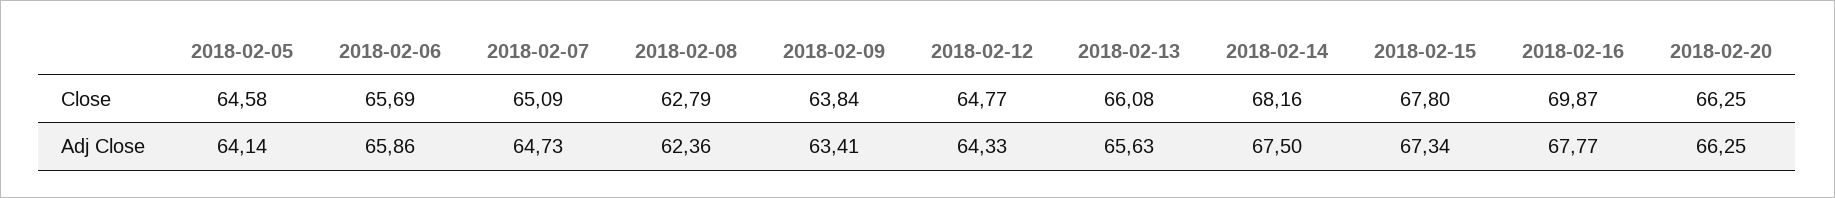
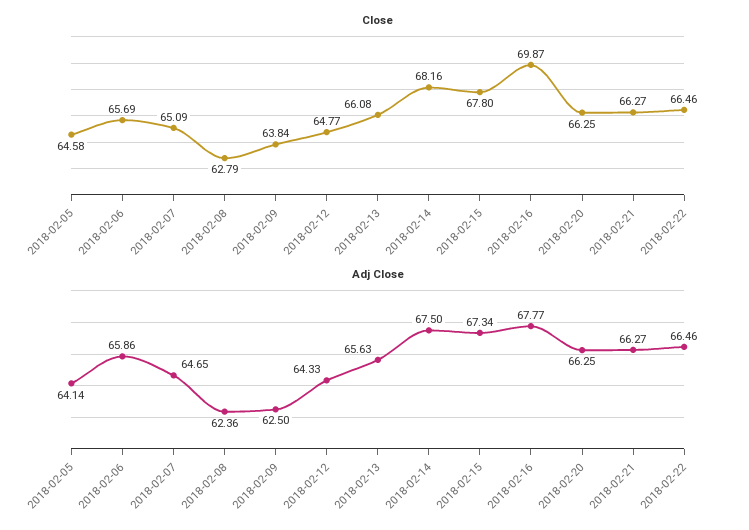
Adj Close, 2018-02-07: 64.73 -> 64.65
Adj Close, 2018-02-09: 63.41 -> 62.5
Close, 2018-02-21: none -> 66.27
Close, 2018-02-22: none -> 66.46
Adj Close, 2018-02-21: none -> 66.27
Adj Close, 2018-02-22: none -> 66.46

